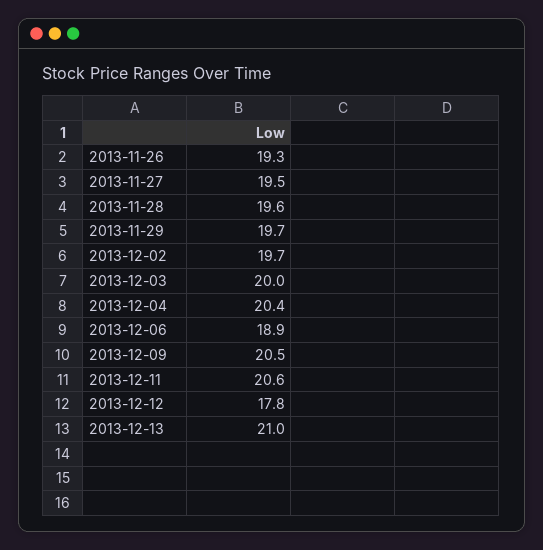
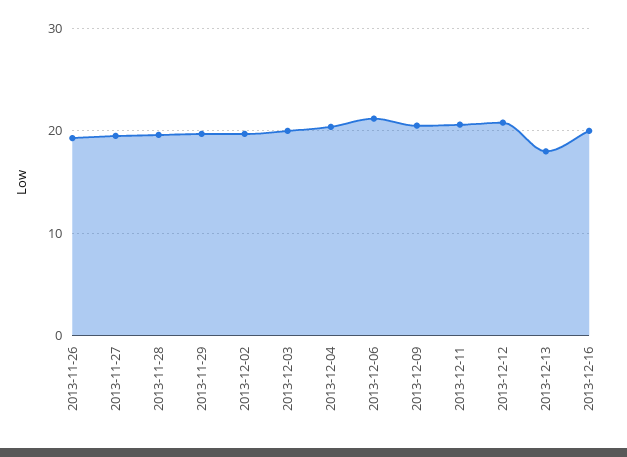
2013-12-06: 18.9 -> 21
2013-12-12: 17.8 -> 21
2013-12-13: 21 -> 18
2013-12-16: none -> 20

